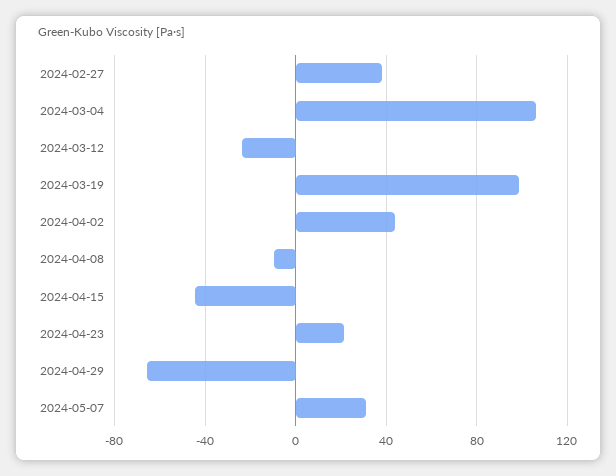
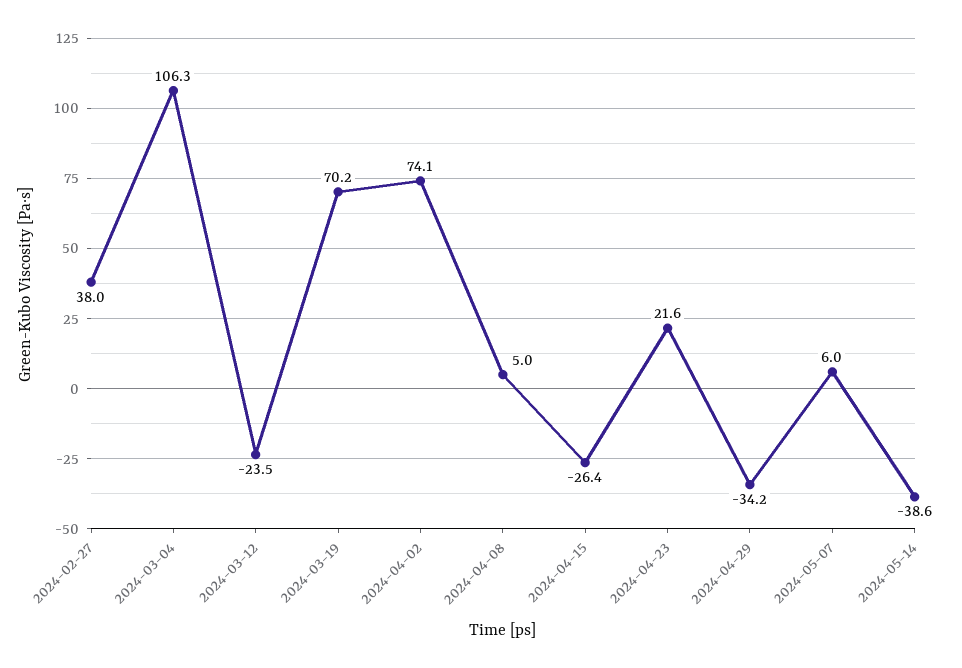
2024-03-19: 100 -> 70.2
2024-04-02: 45 -> 74.1
2024-04-08: -10 -> 5
2024-04-15: -45 -> -26.4
2024-04-29: -65 -> -34.2
2024-05-07: 30 -> 6
2024-05-14: none -> -38.6

